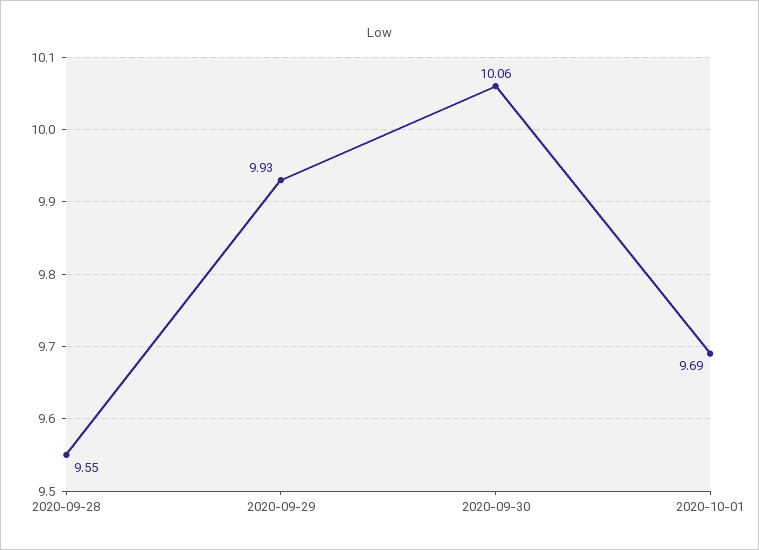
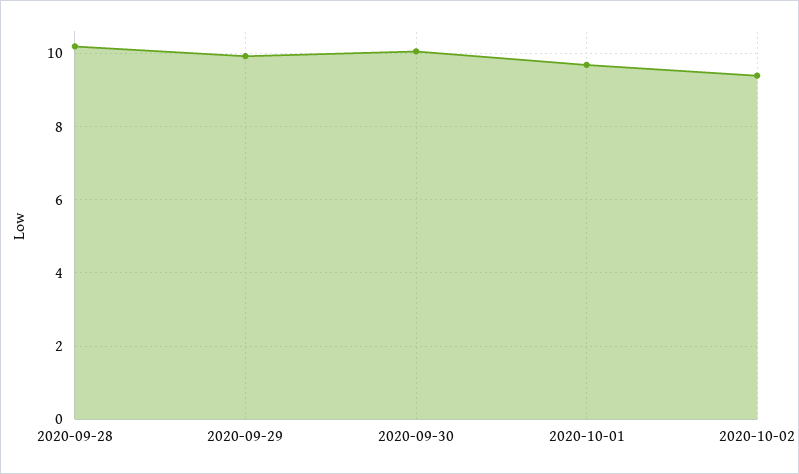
2020-09-28: 9.55 -> 10.2
2020-10-02: none -> 9.4

